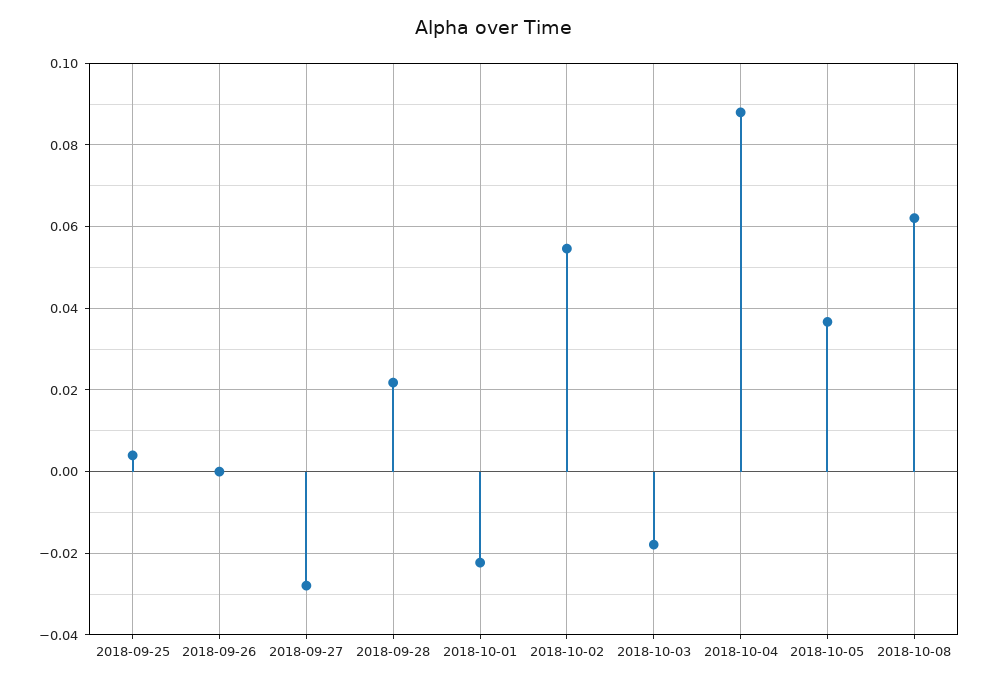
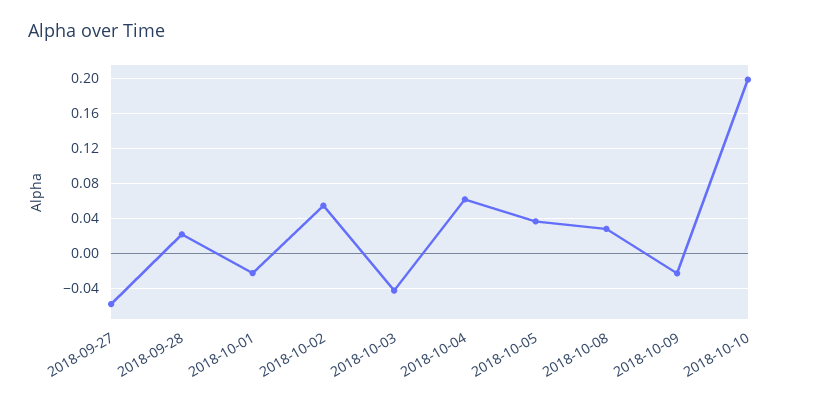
2018-09-25: 0.004 -> none
2018-09-26: 0 -> none
2018-09-27: -0.028 -> -0.06
2018-10-03: -0.018 -> -0.04
2018-10-04: 0.088 -> 0.06
2018-10-08: 0.062 -> 0.03
2018-10-09: none -> -0.02
2018-10-10: none -> 0.2

